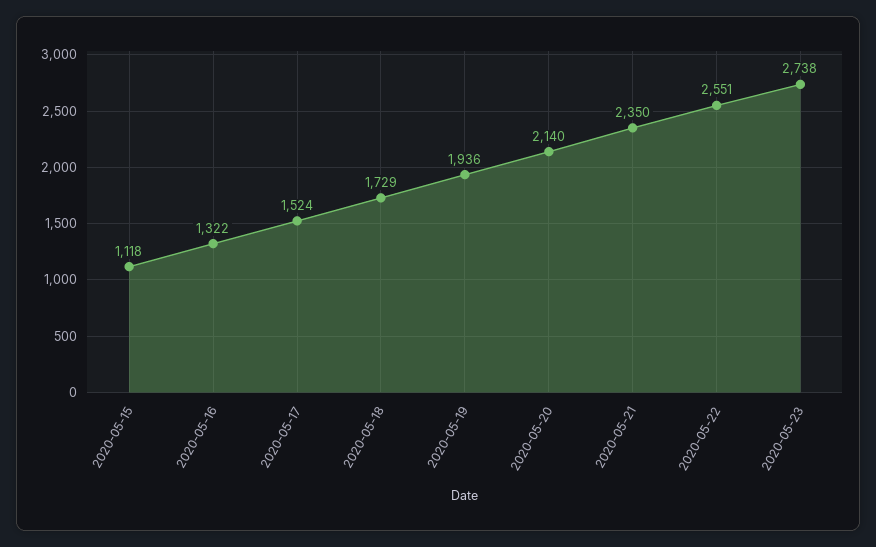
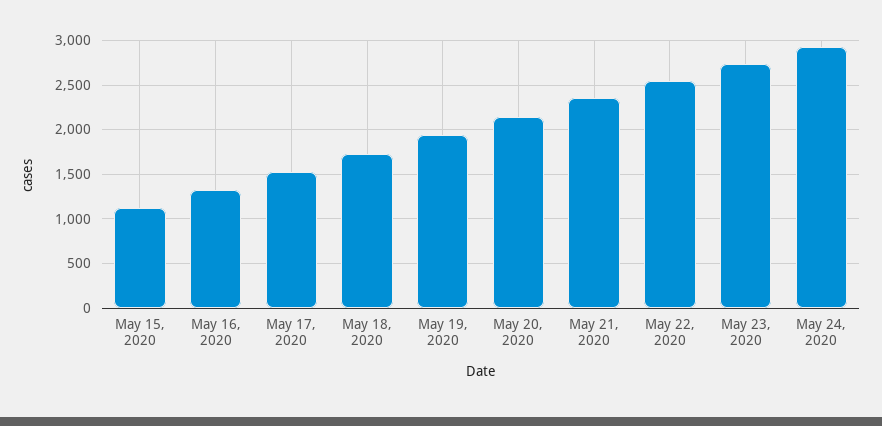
May 24, 2020: none -> 2900

